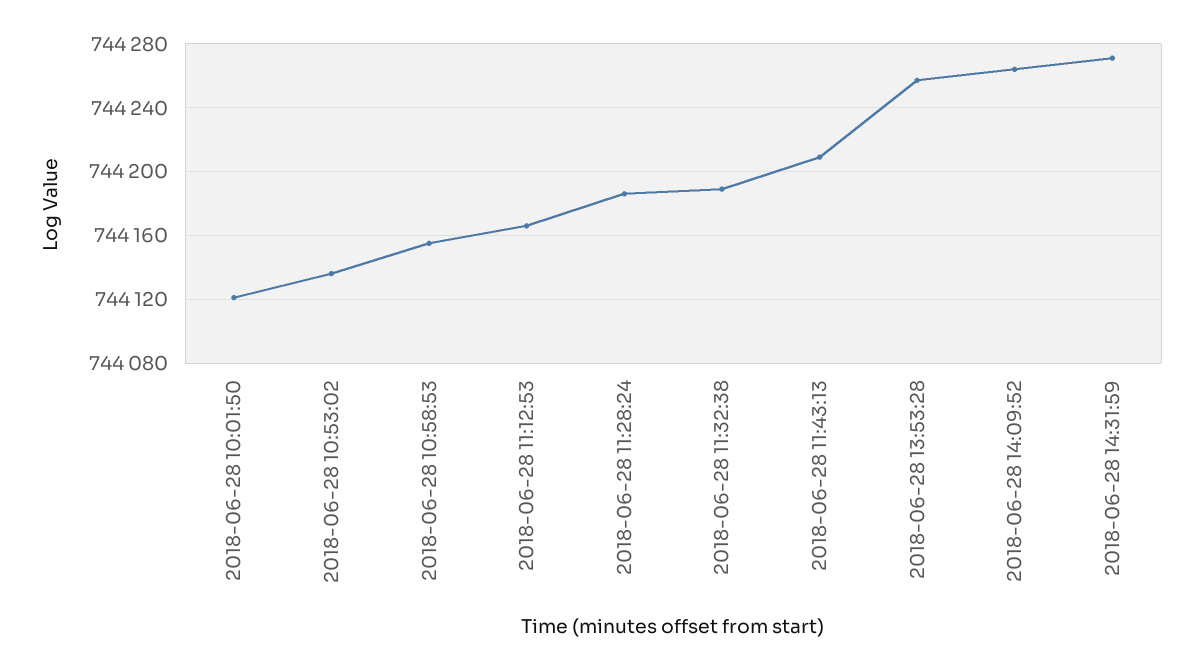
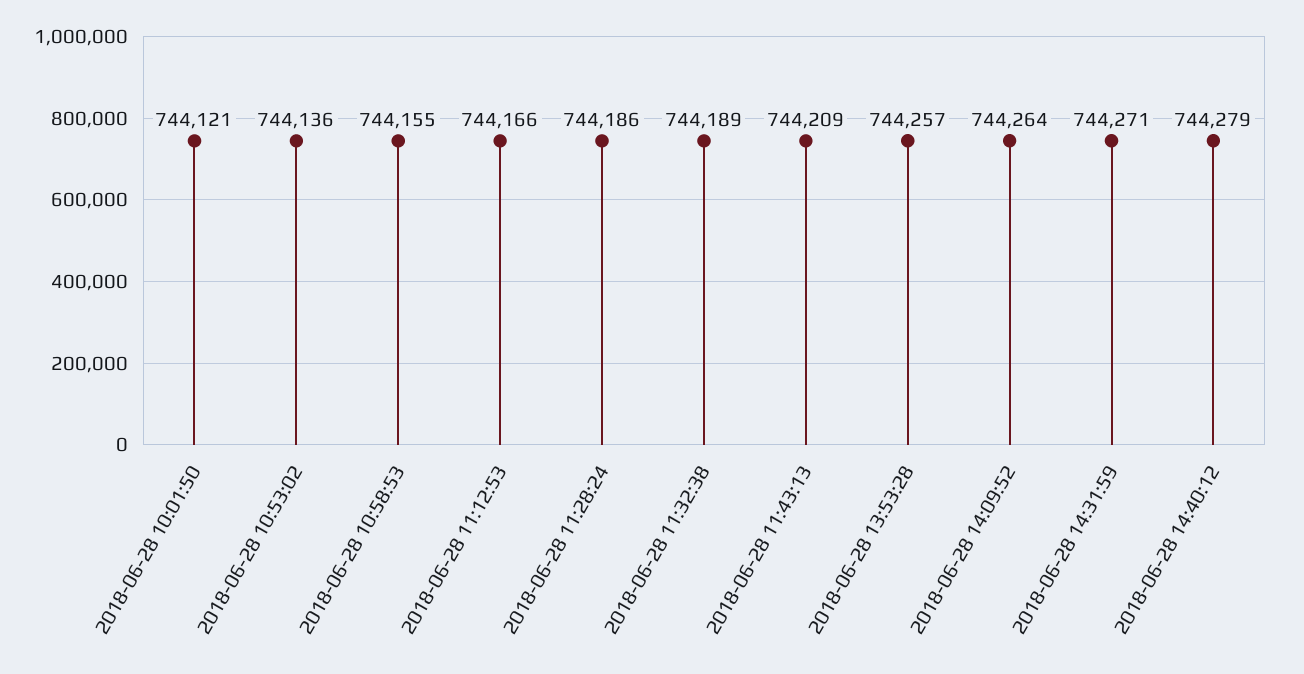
2018-06-28 14:40:12: none -> 744279

